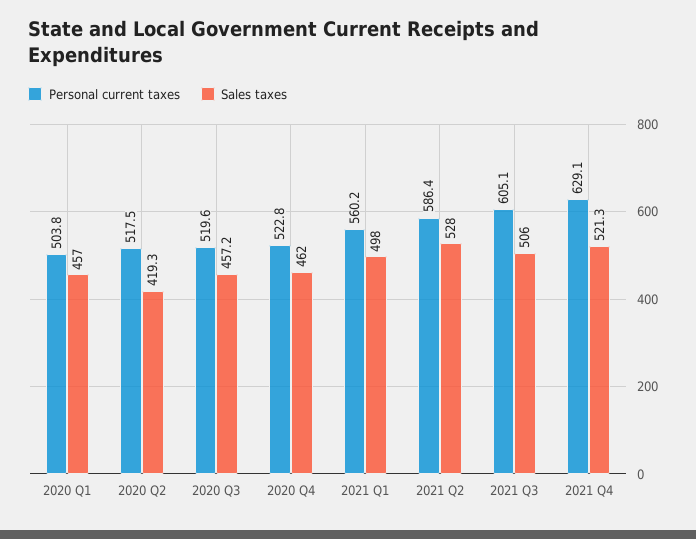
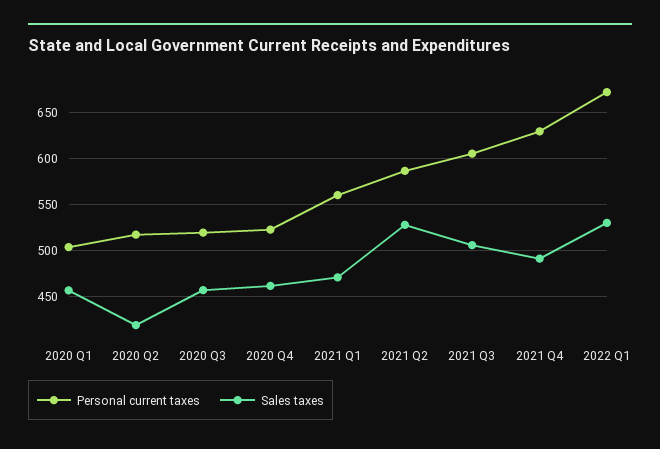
Sales taxes, 2021 Q1: 498 -> 470
Sales taxes, 2021 Q4: 521.3 -> 490
Personal current taxes, 2022 Q1: none -> 670
Sales taxes, 2022 Q1: none -> 530

